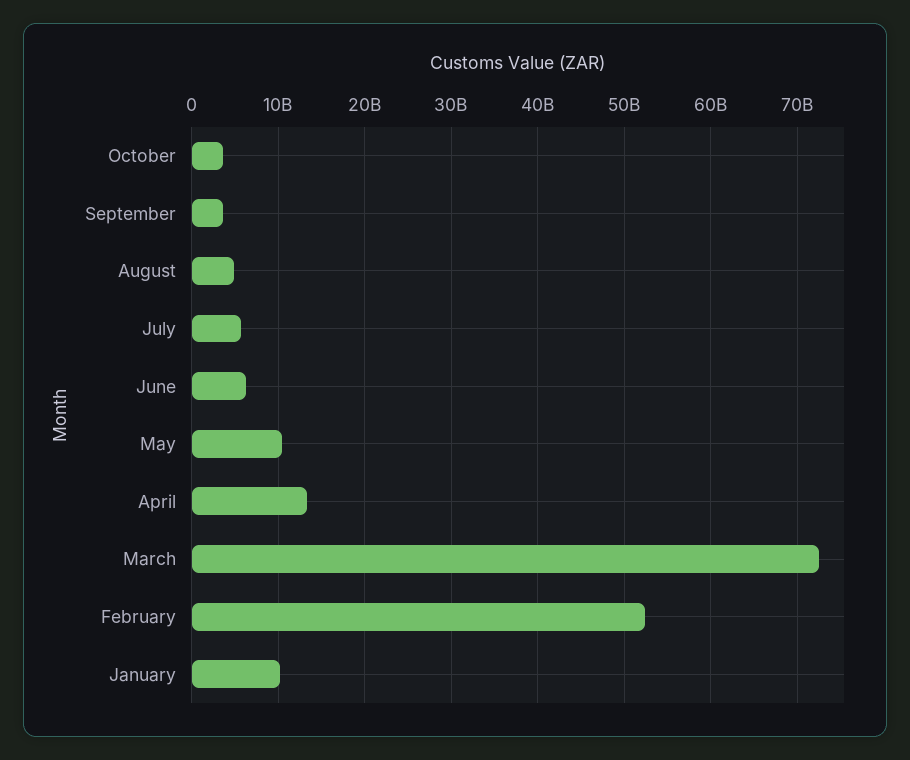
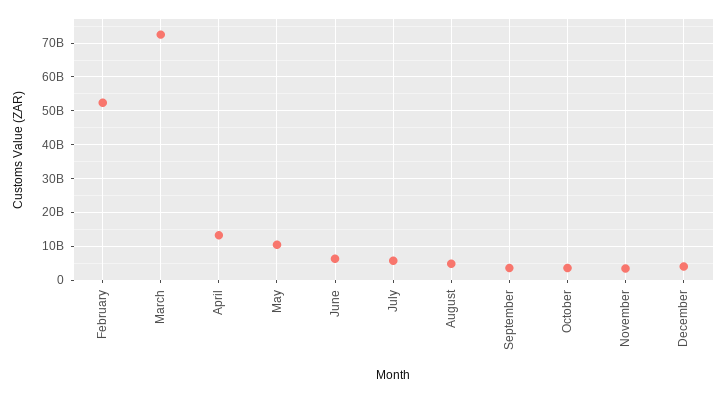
January: 10000000000 -> none
November: none -> 4000000000
December: none -> 4000000000

